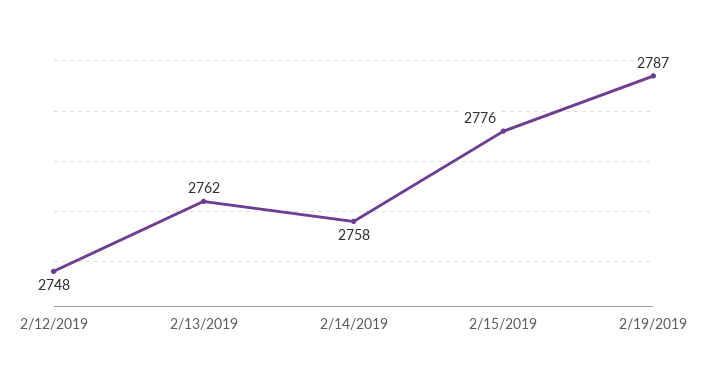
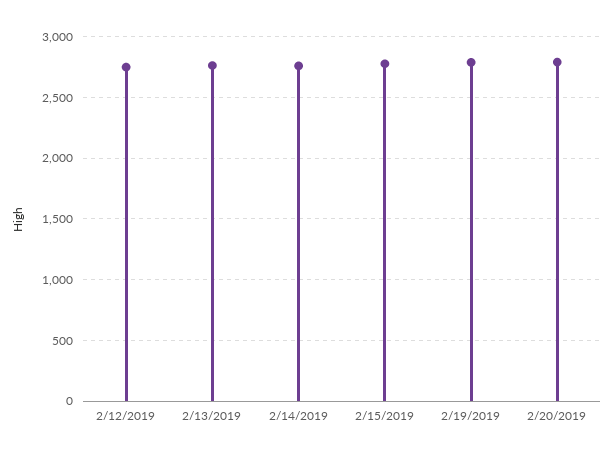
2/20/2019: none -> 2800

